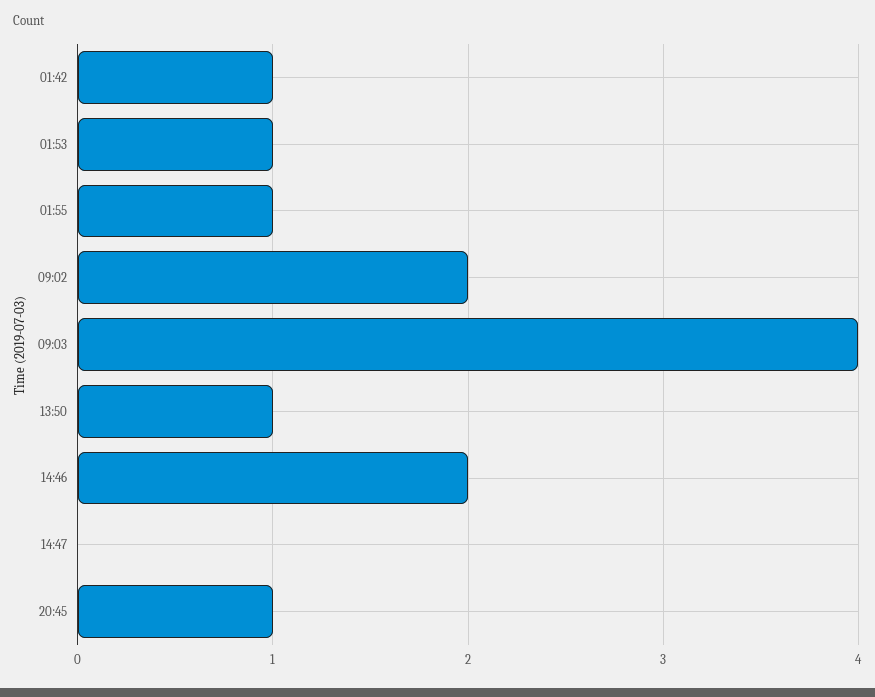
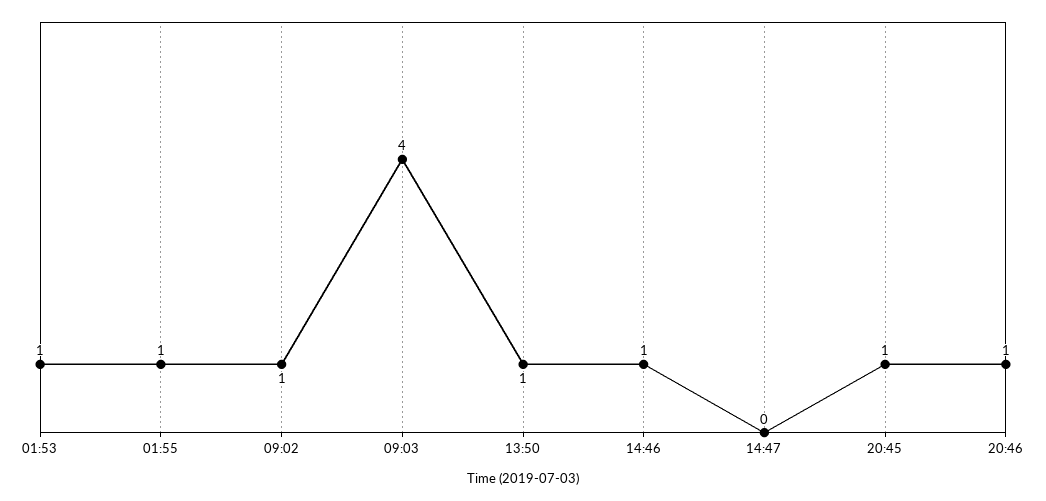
01:42: 1 -> none
09:02: 2 -> 1
14:46: 2 -> 1
20:46: none -> 1

